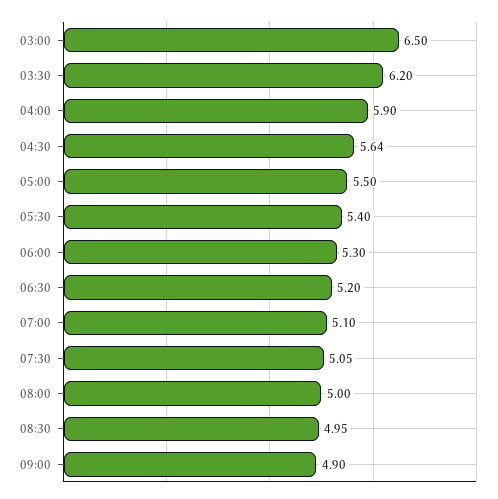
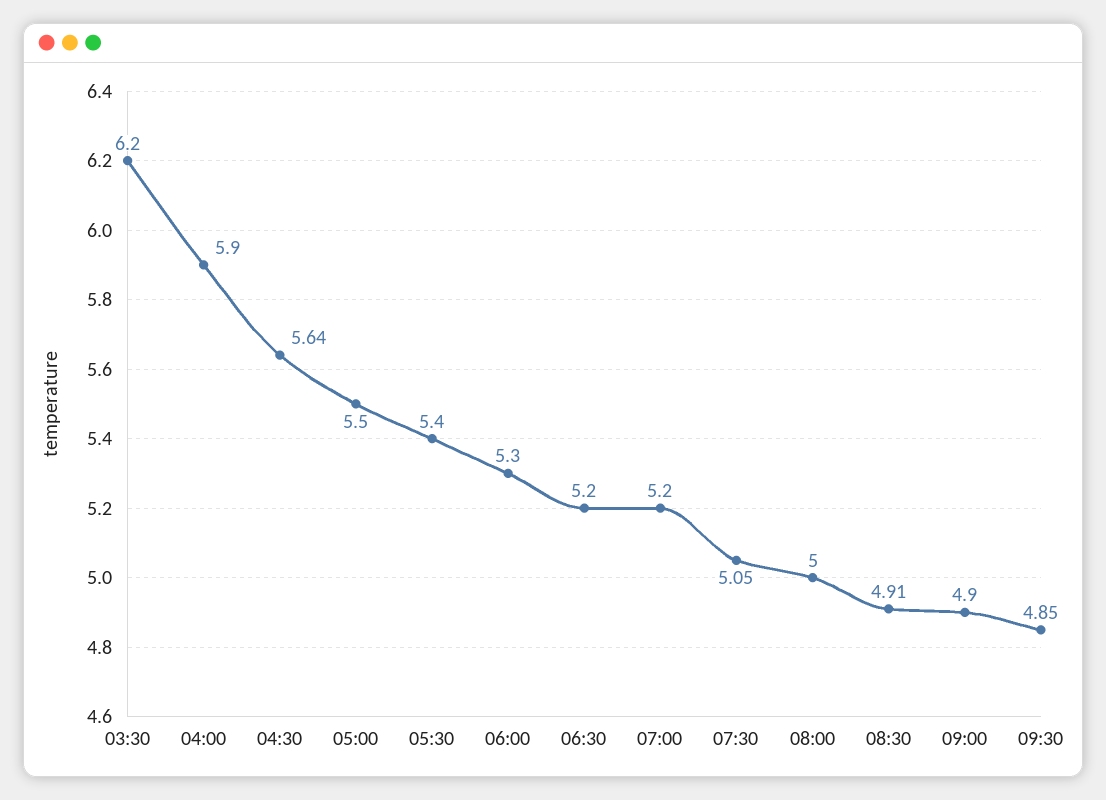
03:00: 6.5 -> none
07:00: 5.1 -> 5.2
08:30: 4.95 -> 4.91
09:30: none -> 4.85

